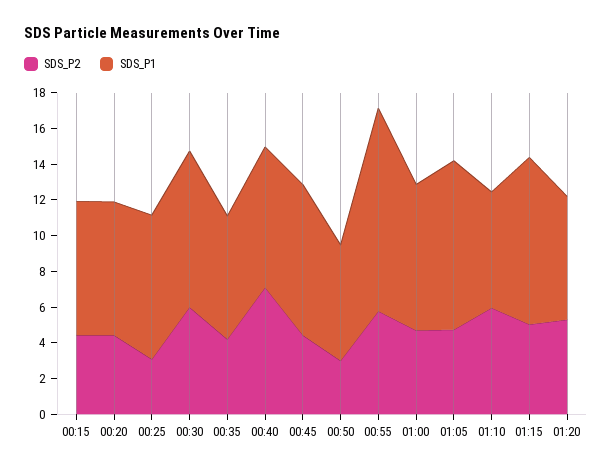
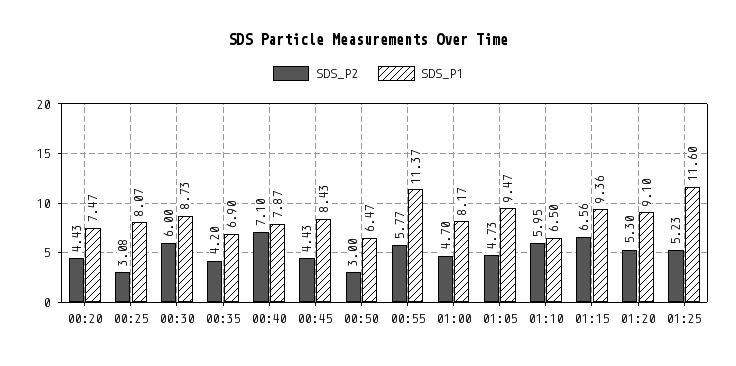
SDS_P2, 00:15: 4.5 -> none
SDS_P1, 00:15: 7.5 -> none
SDS_P2, 01:15: 5 -> 6.56
SDS_P1, 01:20: 7 -> 9.1
SDS_P2, 01:25: none -> 5.23
SDS_P1, 01:25: none -> 11.6

